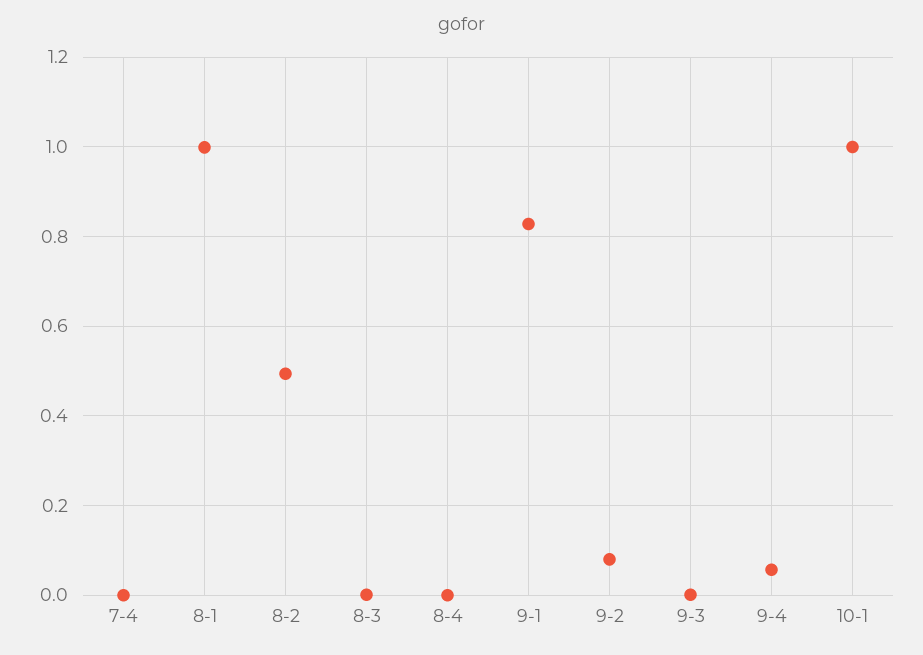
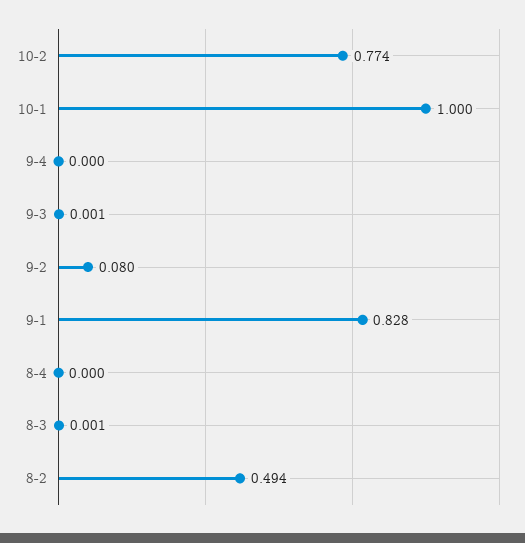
7-4: 0 -> none
8-1: 1 -> none
9-4: 0.06 -> 0
10-2: none -> 0.774

